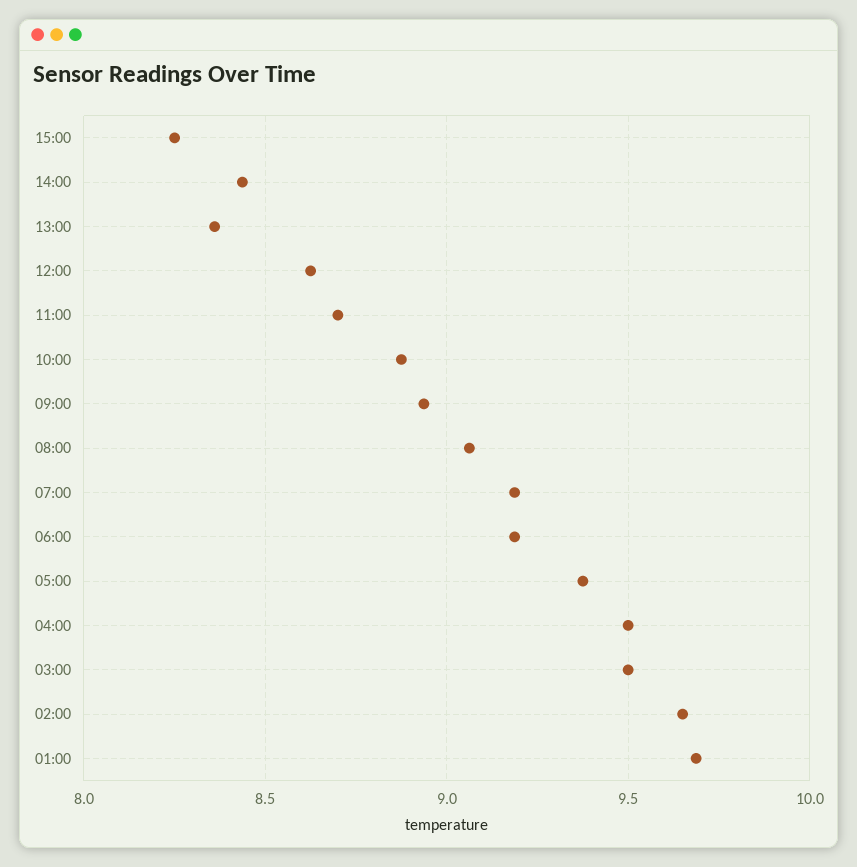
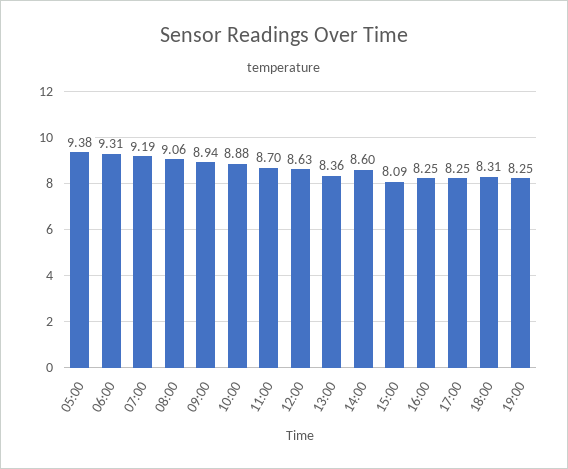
15:00: 8.25 -> 8.09
14:00: 8.45 -> 8.6
06:00: 9.2 -> 9.31
04:00: 9.5 -> none
03:00: 9.5 -> none
02:00: 9.65 -> none
01:00: 9.7 -> none
16:00: none -> 8.25
17:00: none -> 8.25
18:00: none -> 8.31
19:00: none -> 8.25

